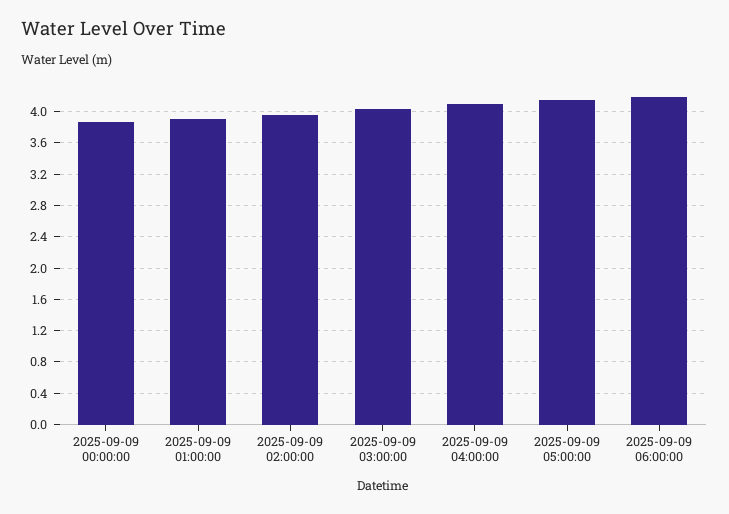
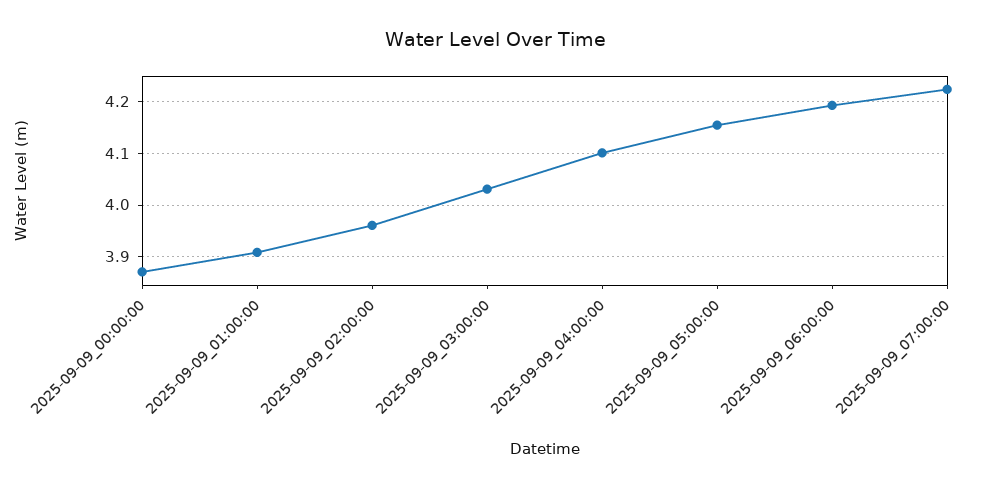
2025-09-09_07:00:00: none -> 4.22

